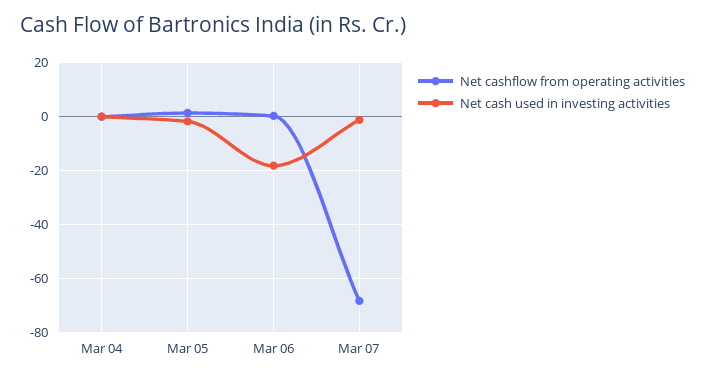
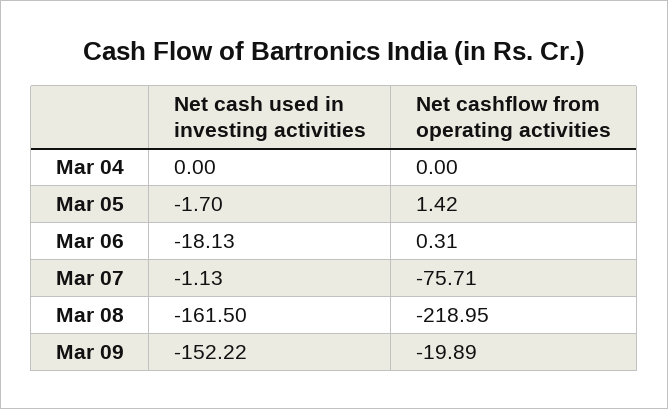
Net cashflow from operating activities, Mar 07: -67.5 -> -75.71
Net cash used in investing activities, Mar 08: none -> -161.5
Net cashflow from operating activities, Mar 08: none -> -218.95
Net cash used in investing activities, Mar 09: none -> -152.22
Net cashflow from operating activities, Mar 09: none -> -19.89

